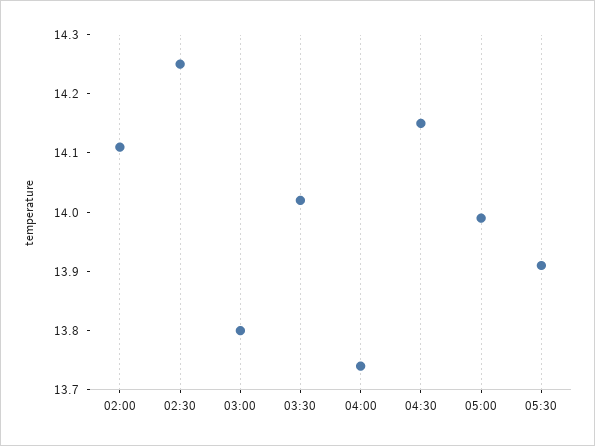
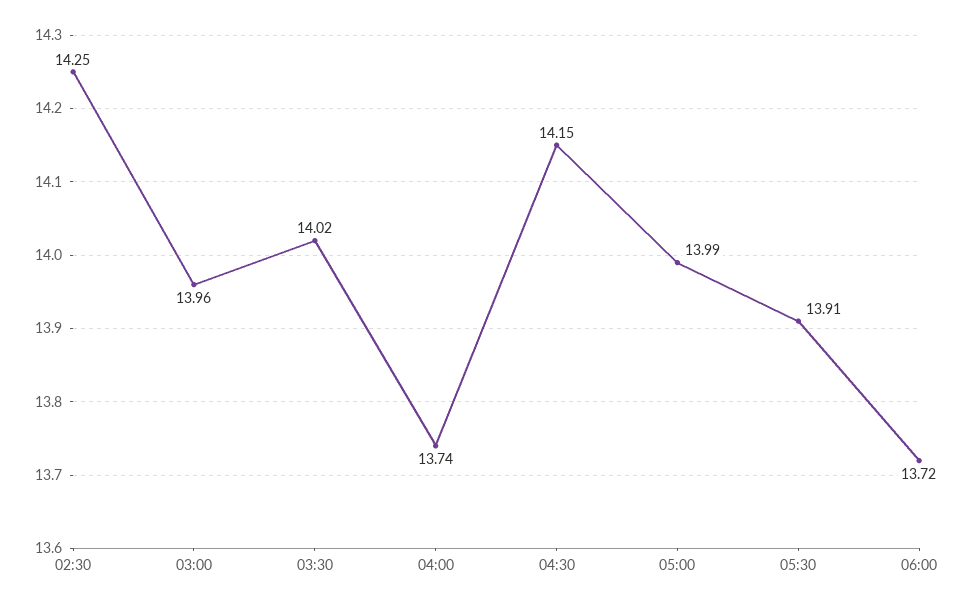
02:00: 14.1 -> none
03:00: 13.8 -> 13.96
06:00: none -> 13.72

